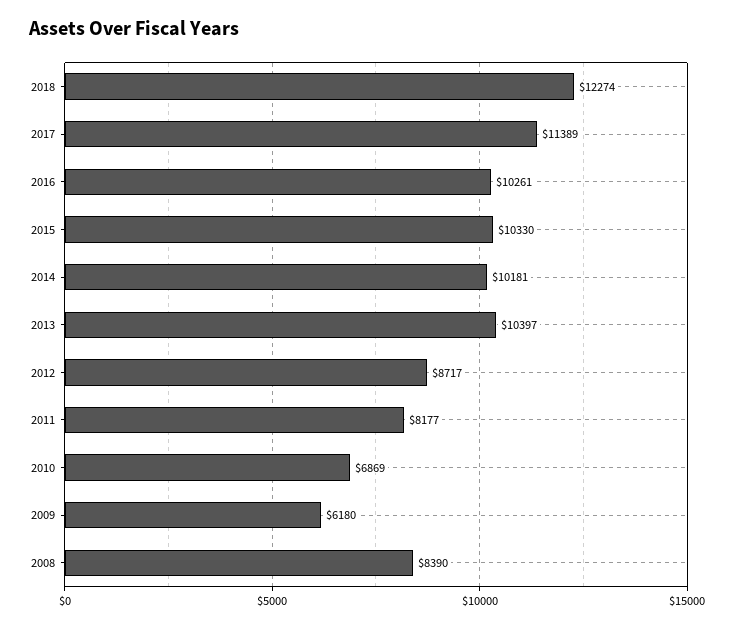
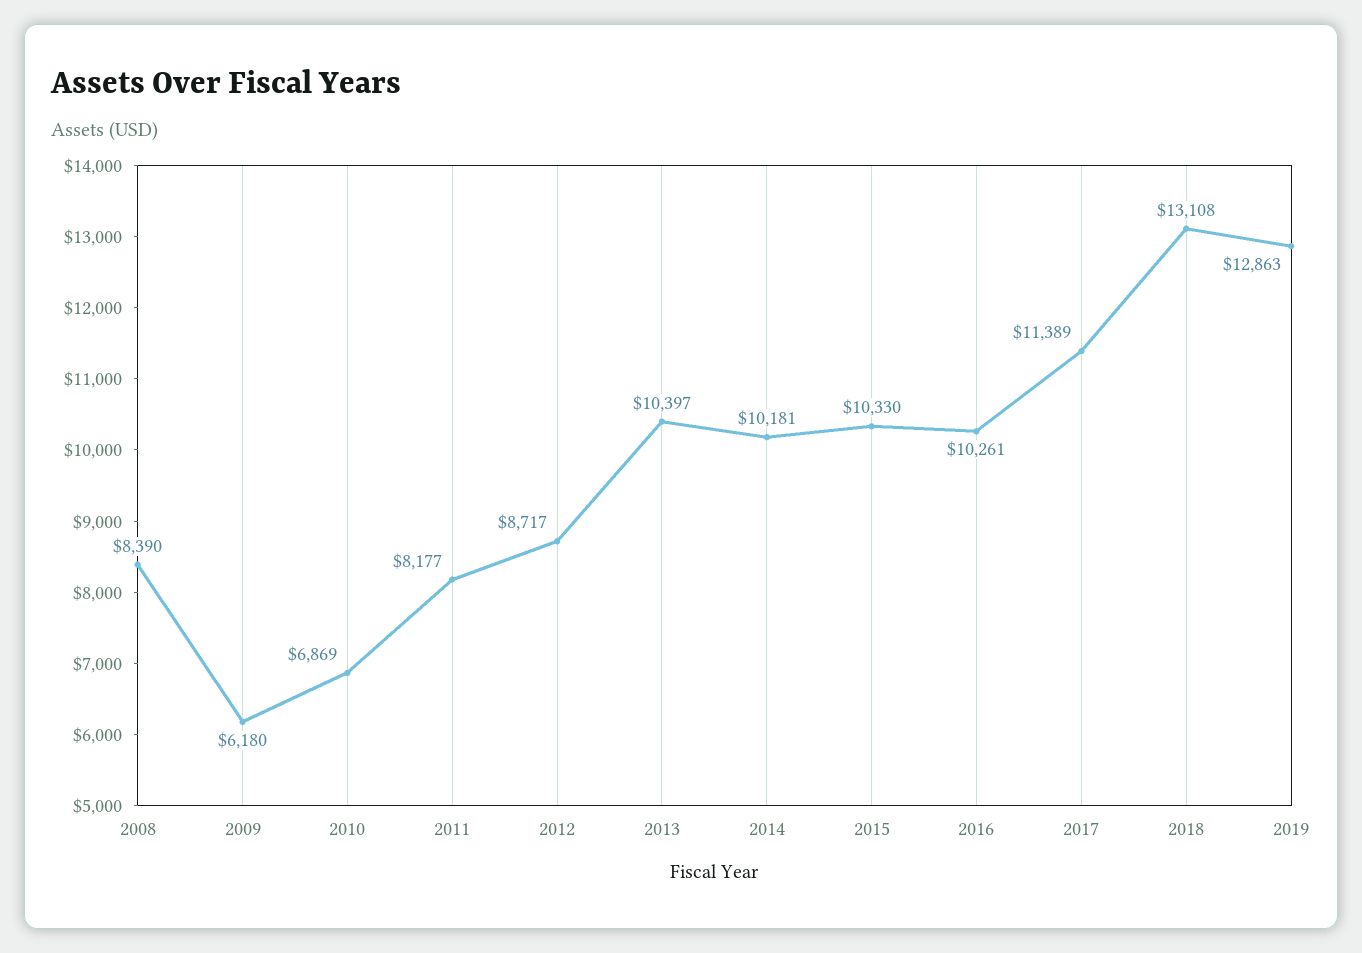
2018: 12274 -> 13108
2019: none -> 12863

